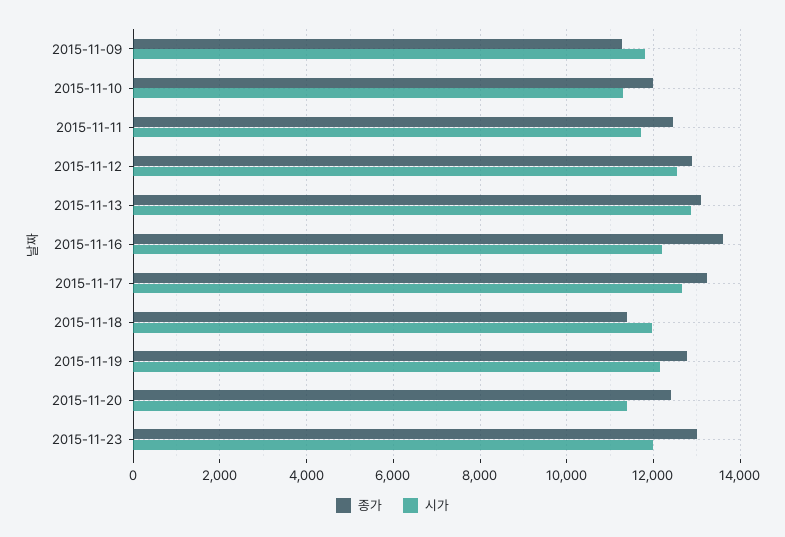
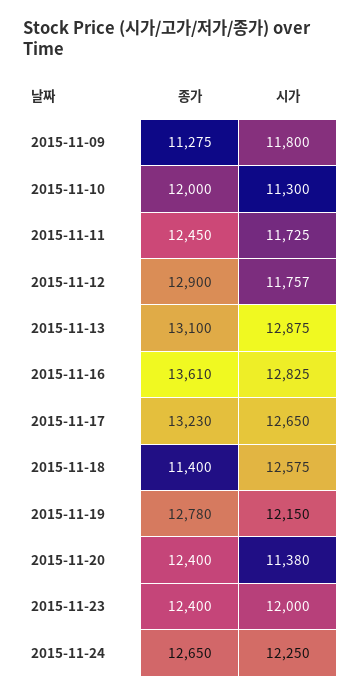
시가, 2015-11-12: 12600 -> 11757
시가, 2015-11-16: 12200 -> 12825
시가, 2015-11-18: 12000 -> 12575
종가, 2015-11-23: 13000 -> 12400
종가, 2015-11-24: none -> 12650
시가, 2015-11-24: none -> 12250

